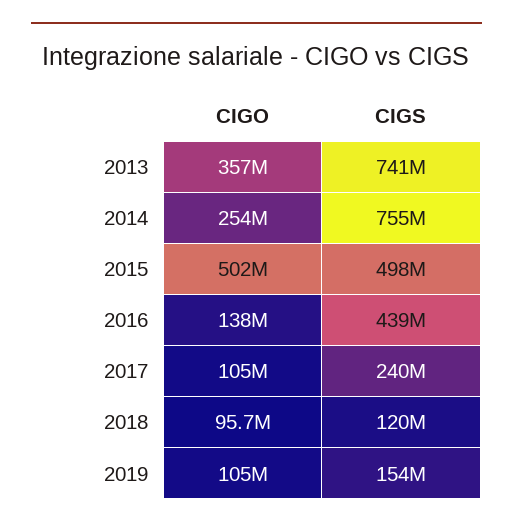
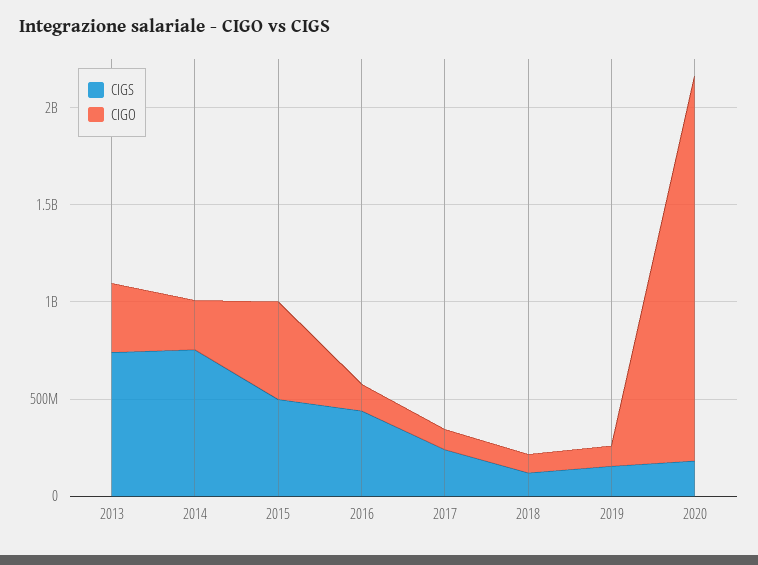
CIGS, 2020: none -> 200000000
CIGO, 2020: none -> 2000000000

